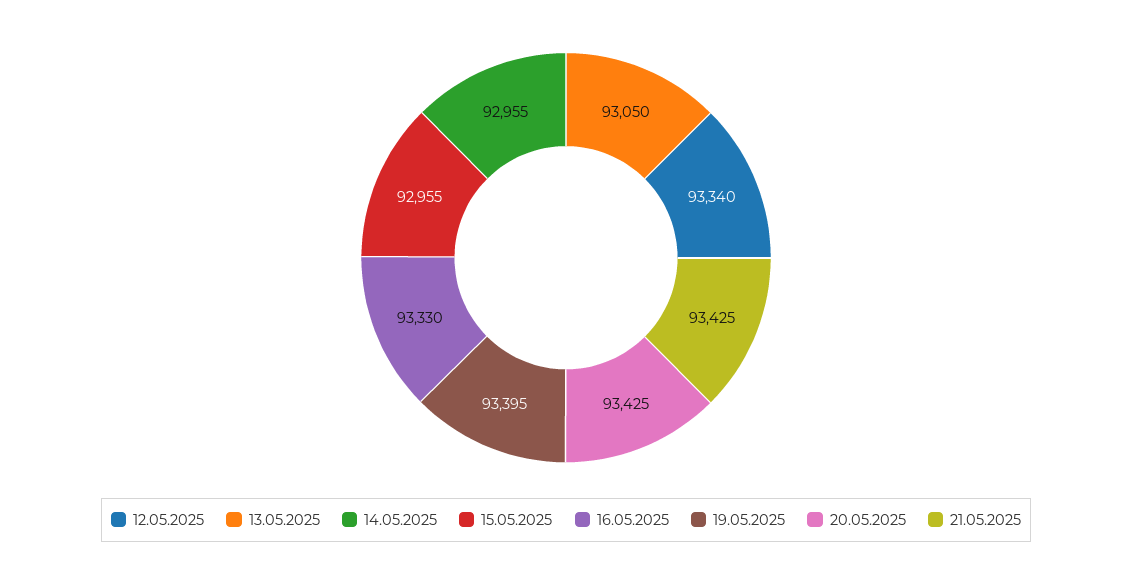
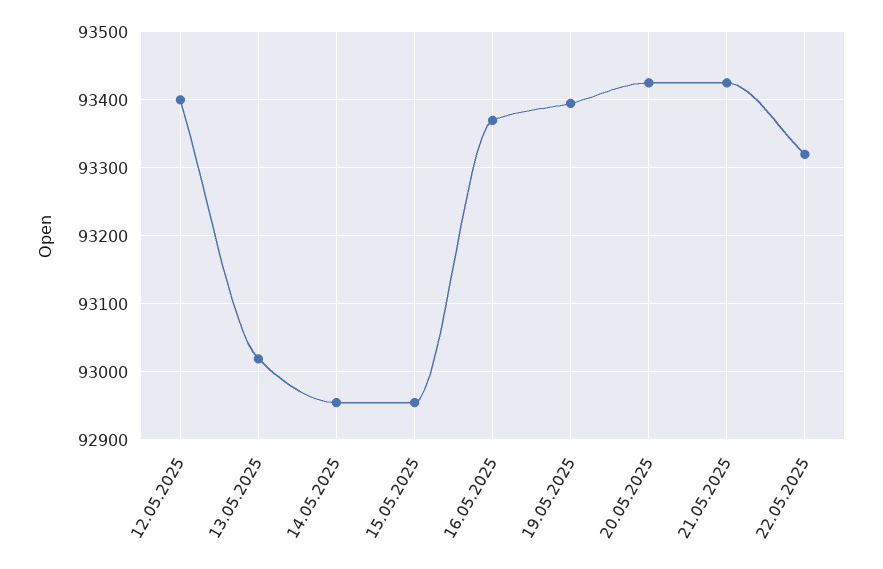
12.05.2025: 93340 -> 93400
13.05.2025: 93050 -> 93020
16.05.2025: 93330 -> 93370
22.05.2025: none -> 93320

